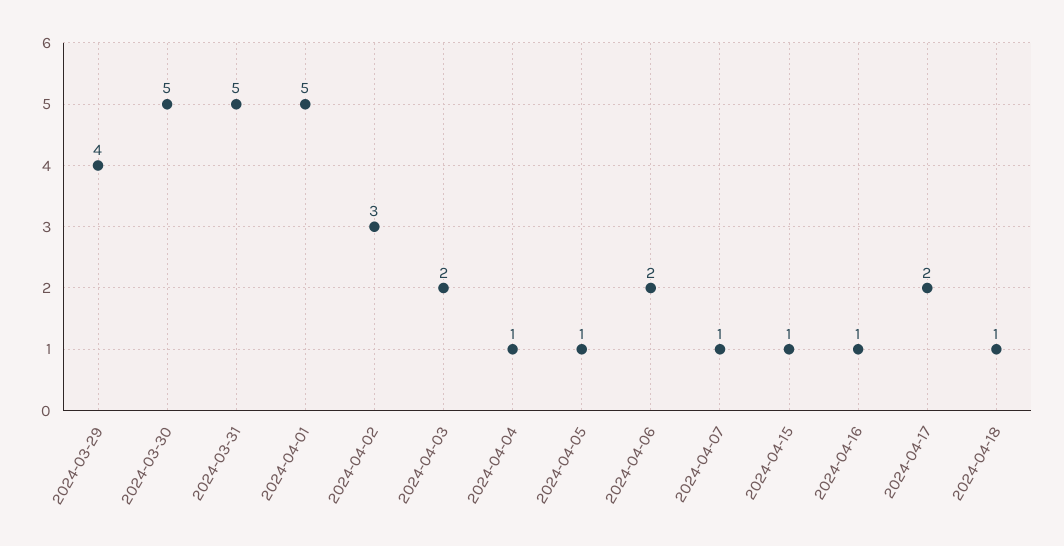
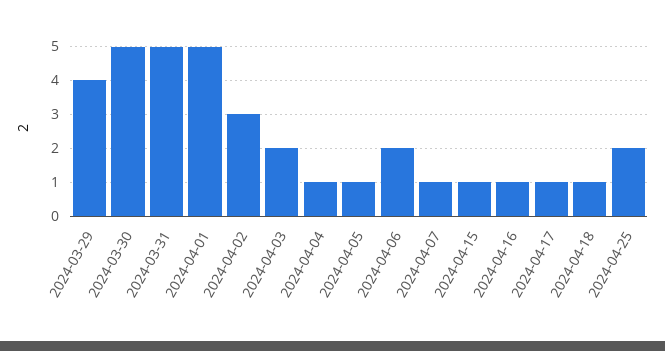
2024-04-17: 2 -> 1
2024-04-25: none -> 2

